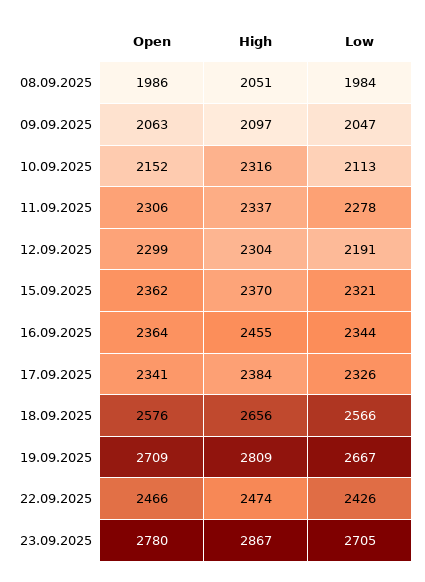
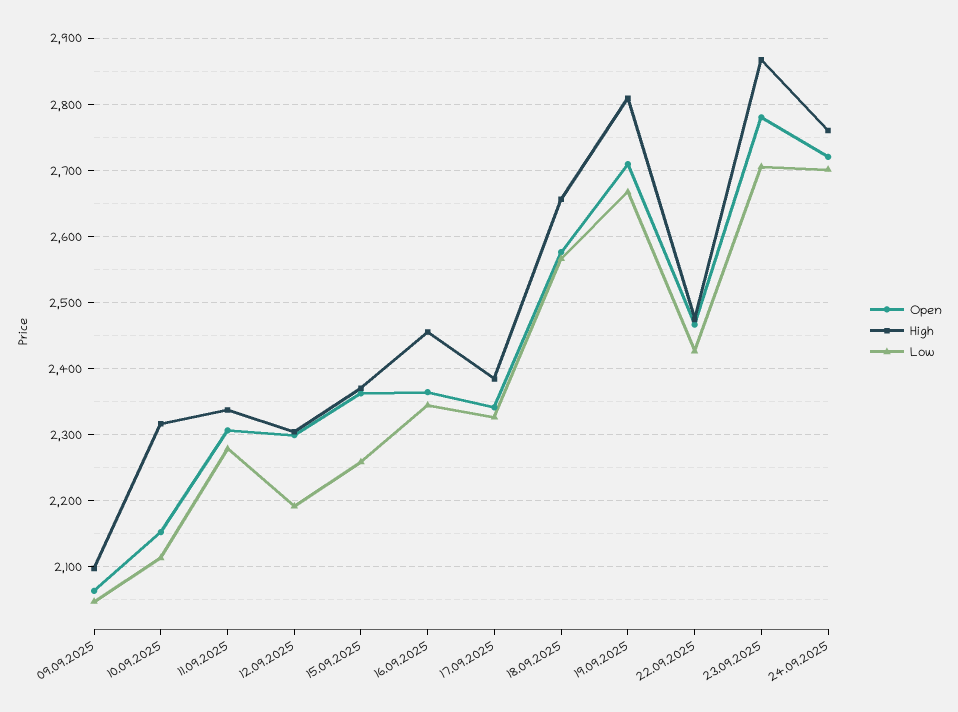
Open, 08.09.2025: 1986 -> none
High, 08.09.2025: 2051 -> none
Low, 08.09.2025: 1984 -> none
Low, 15.09.2025: 2321 -> 2260
Open, 24.09.2025: none -> 2720
High, 24.09.2025: none -> 2760
Low, 24.09.2025: none -> 2700

